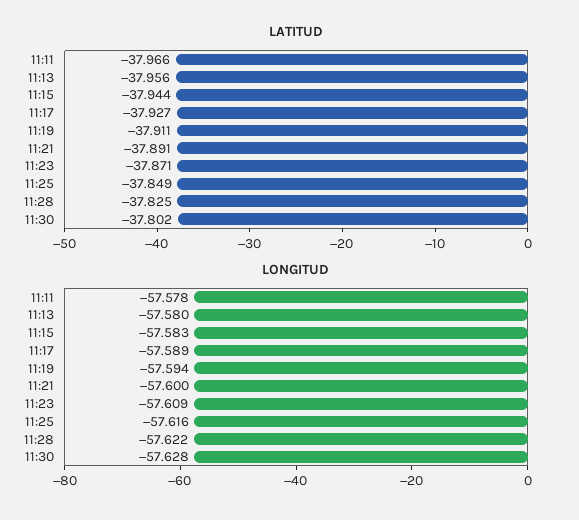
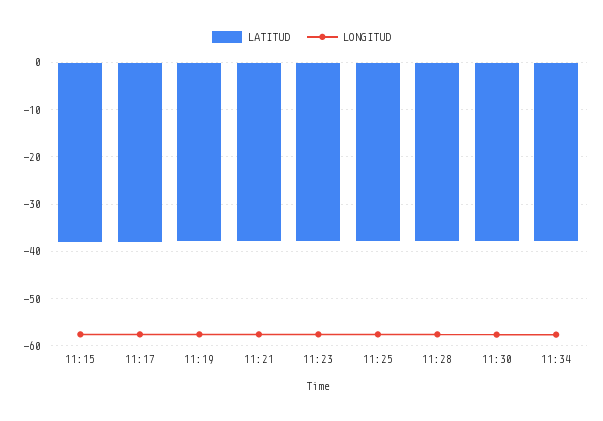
LATITUD, 11:11: -37.966 -> none
LATITUD, 11:13: -37.956 -> none
LONGITUD, 11:11: -57.578 -> none
LONGITUD, 11:13: -57.58 -> none
LATITUD, 11:34: none -> -38
LONGITUD, 11:34: none -> -58

